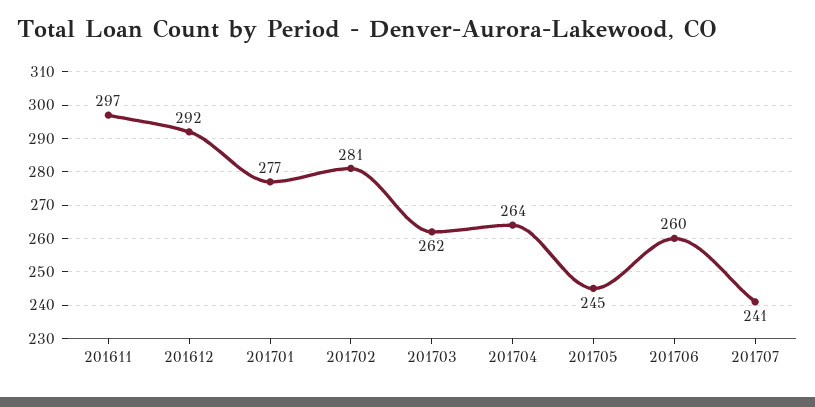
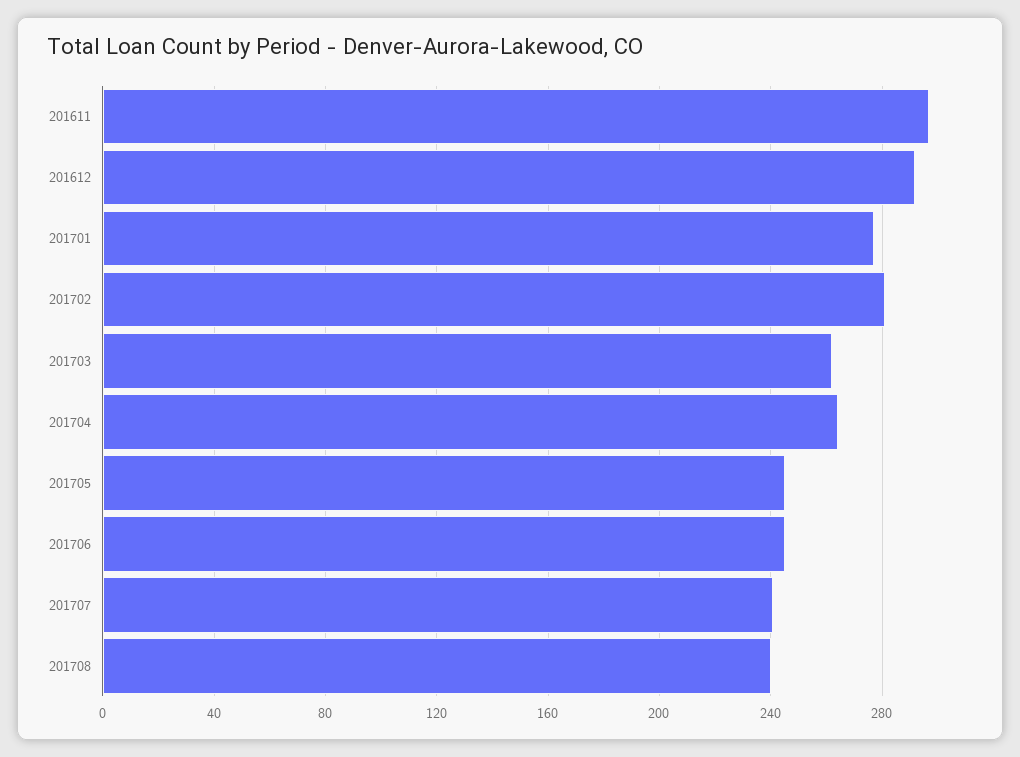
201706: 260 -> 245
201708: none -> 240

